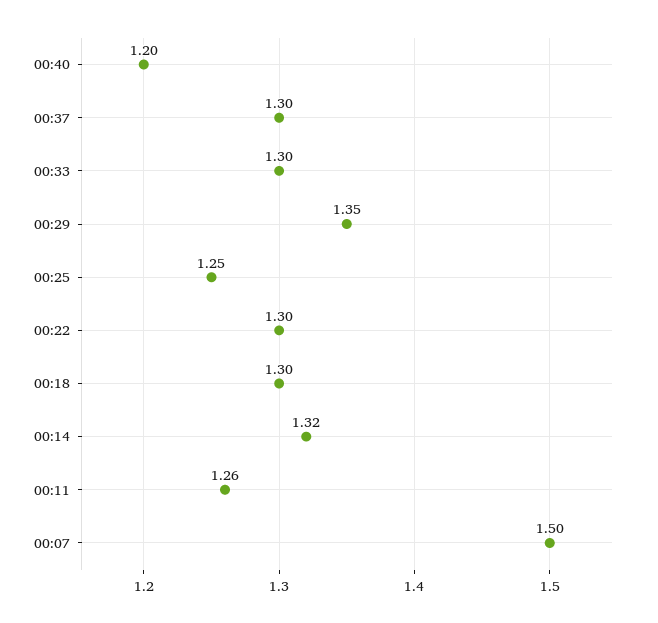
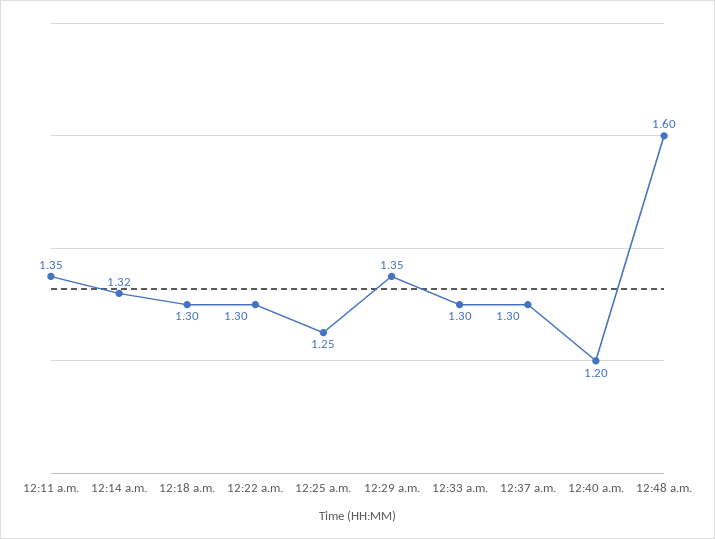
00:11: 1.26 -> 1.35
00:07: 1.5 -> none
12:48 a.m.: none -> 1.6

